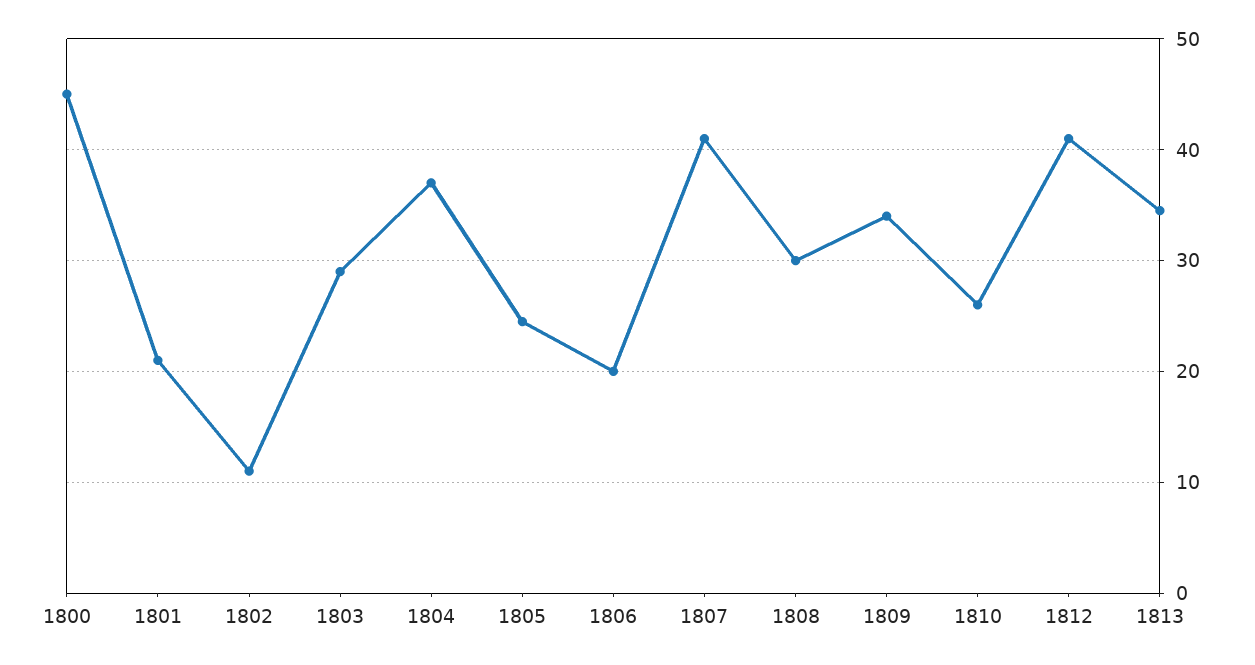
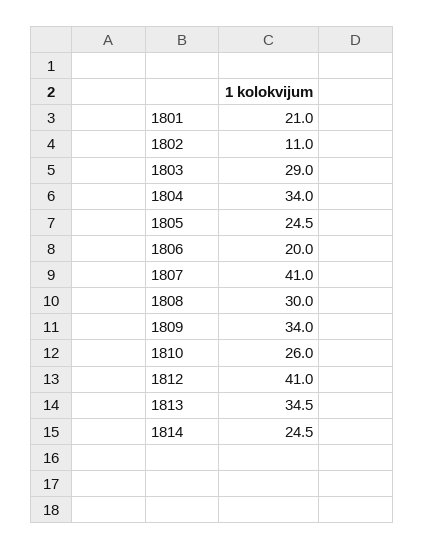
1800: 45 -> none
1804: 37 -> 34
1814: none -> 24.5

